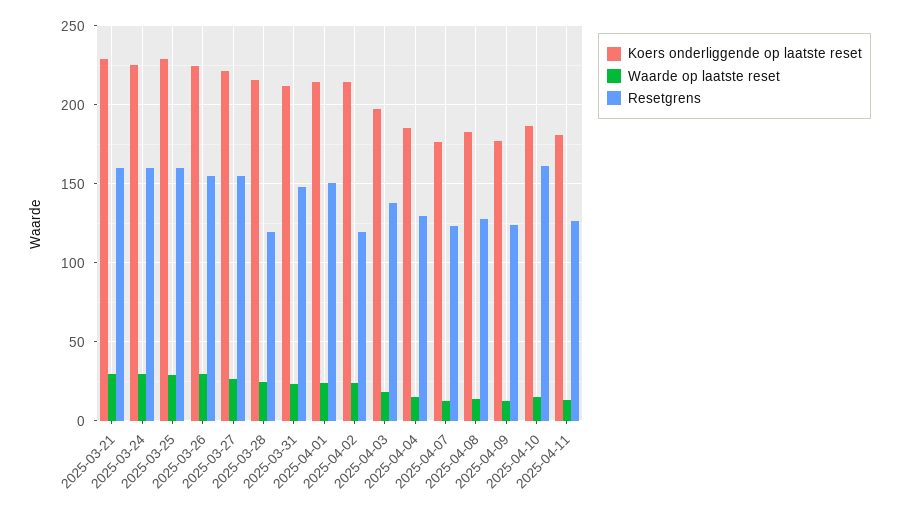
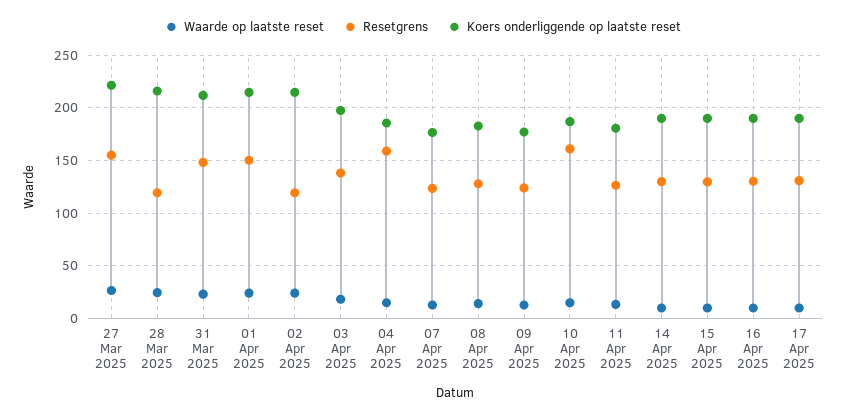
Koers onderliggende op laatste reset, 2025-03-21: 230 -> none
Waarde op laatste reset, 2025-03-21: 30 -> none
Resetgrens, 2025-03-21: 160 -> none
Koers onderliggende op laatste reset, 2025-03-24: 225 -> none
Waarde op laatste reset, 2025-03-24: 30 -> none
Resetgrens, 2025-03-24: 160 -> none
Koers onderliggende op laatste reset, 2025-03-25: 230 -> none
Waarde op laatste reset, 2025-03-25: 30 -> none
Resetgrens, 2025-03-25: 160 -> none
Koers onderliggende op laatste reset, 2025-03-26: 225 -> none
Waarde op laatste reset, 2025-03-26: 30 -> none
Resetgrens, 2025-03-26: 155 -> none
Resetgrens, 2025-04-04: 130 -> 160
Waarde op laatste reset, 14 Apr 2025: none -> 10
Resetgrens, 14 Apr 2025: none -> 130
Koers onderliggende op laatste reset, 14 Apr 2025: none -> 190
Waarde op laatste reset, 15 Apr 2025: none -> 10
Resetgrens, 15 Apr 2025: none -> 130
Koers onderliggende op laatste reset, 15 Apr 2025: none -> 190
Waarde op laatste reset, 16 Apr 2025: none -> 10
Resetgrens, 16 Apr 2025: none -> 130
Koers onderliggende op laatste reset, 16 Apr 2025: none -> 190
Waarde op laatste reset, 17 Apr 2025: none -> 10
Resetgrens, 17 Apr 2025: none -> 130
Koers onderliggende op laatste reset, 17 Apr 2025: none -> 190

